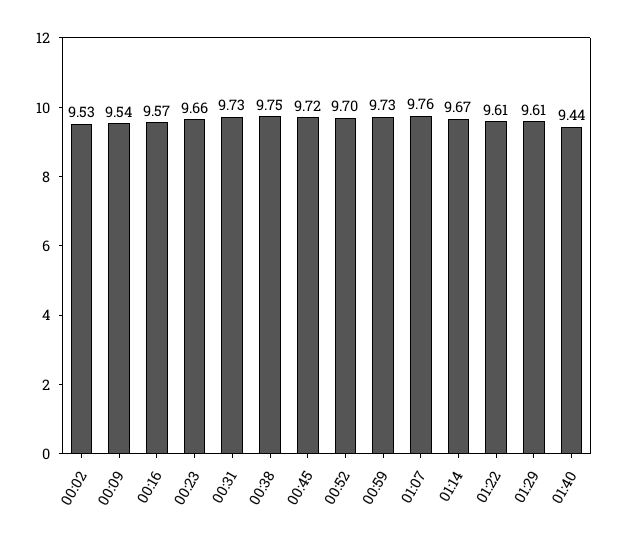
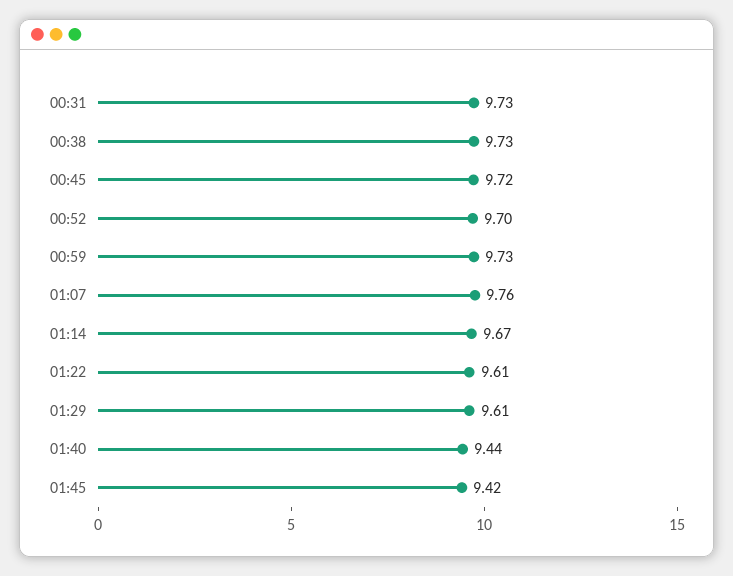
00:02: 9.53 -> none
00:09: 9.54 -> none
00:16: 9.57 -> none
00:23: 9.66 -> none
00:38: 9.75 -> 9.73
01:45: none -> 9.42

